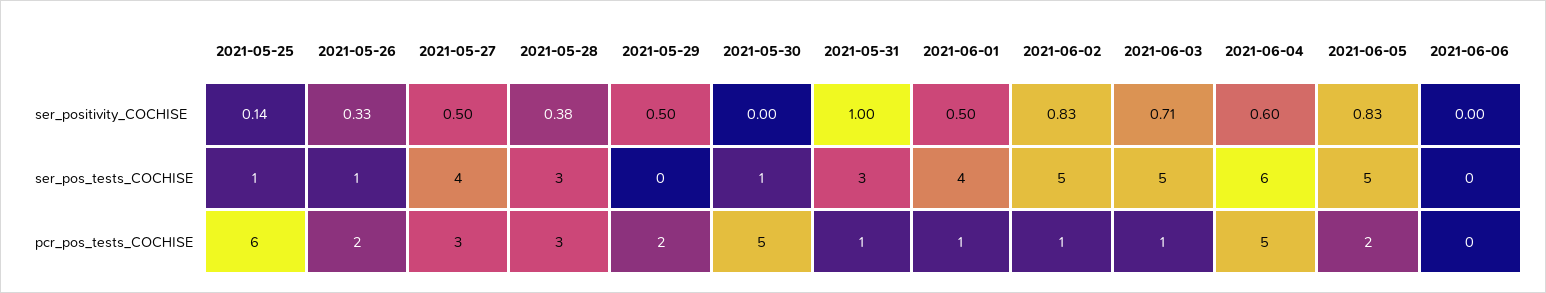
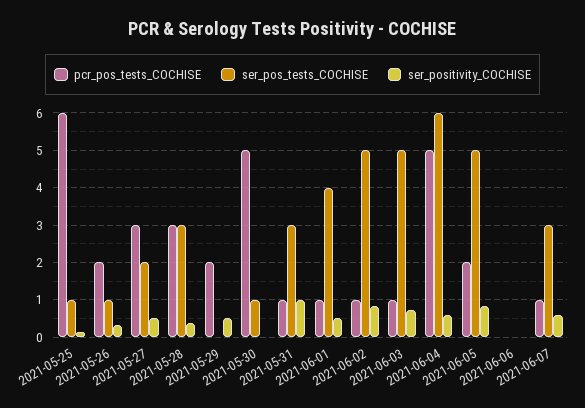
ser_pos_tests_COCHISE, 2021-05-27: 4 -> 2
pcr_pos_tests_COCHISE, 2021-06-07: none -> 1
ser_pos_tests_COCHISE, 2021-06-07: none -> 3
ser_positivity_COCHISE, 2021-06-07: none -> 0.6

